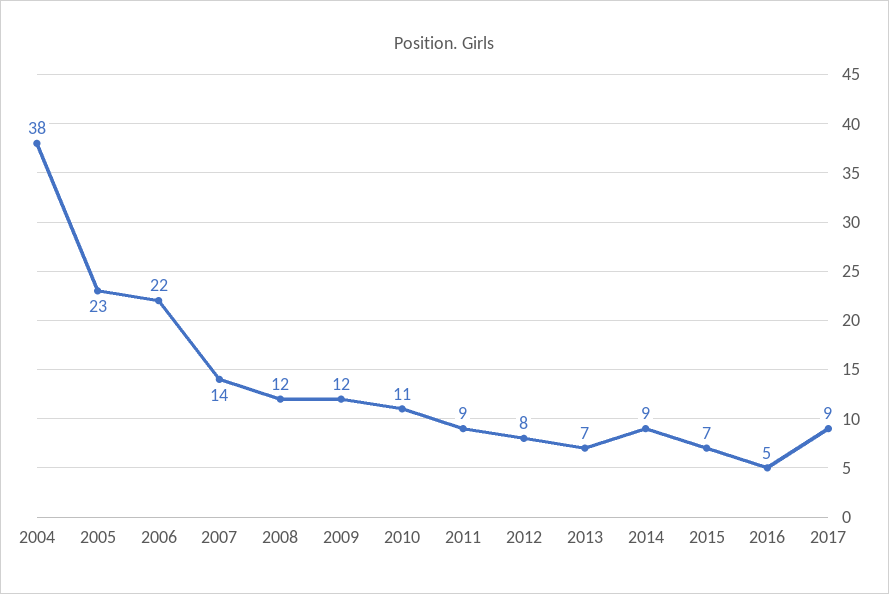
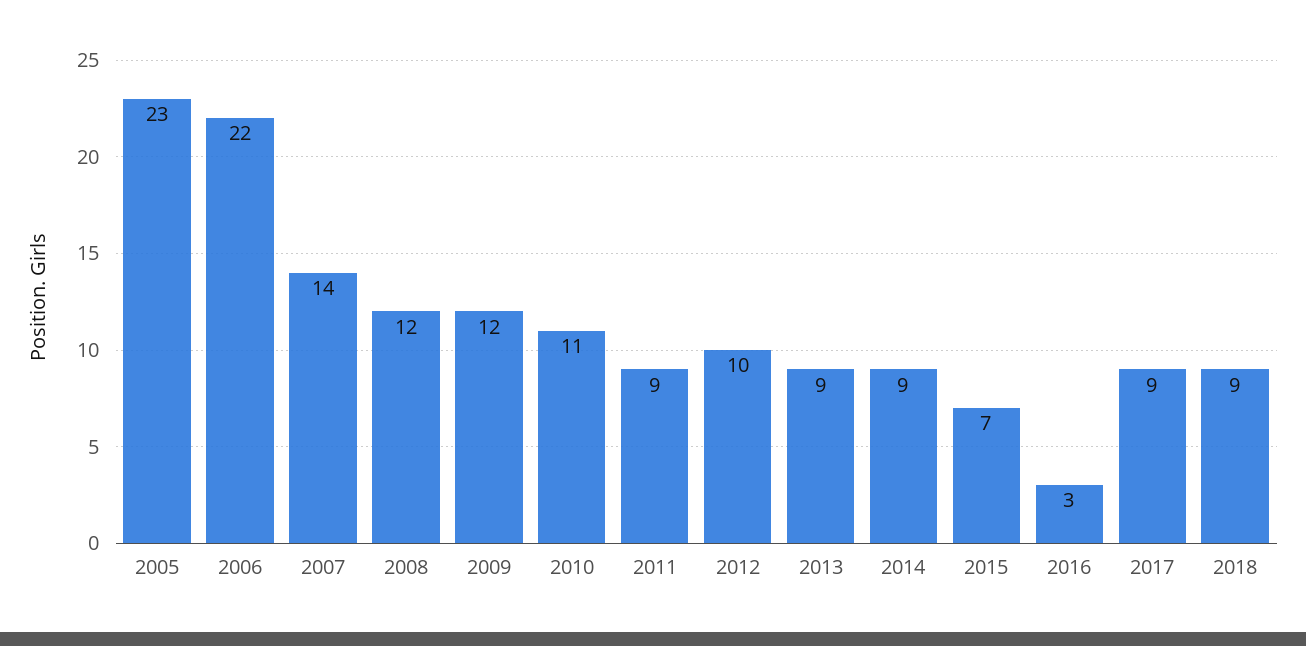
2004: 38 -> none
2012: 8 -> 10
2013: 7 -> 9
2016: 5 -> 3
2018: none -> 9

